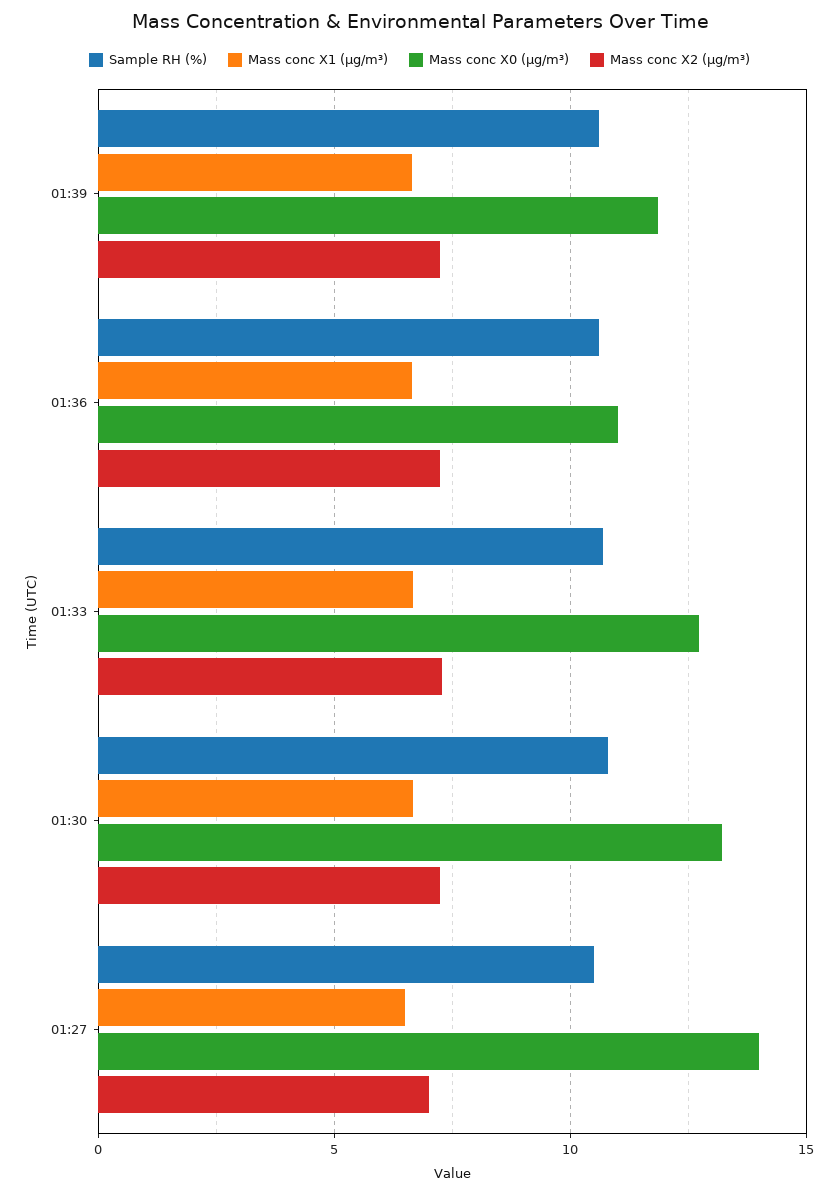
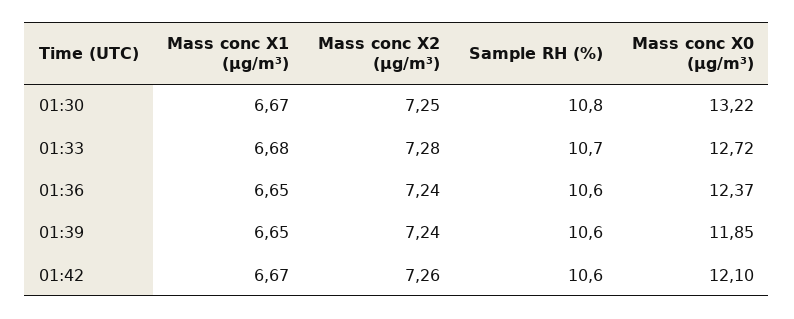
Mass conc X0 (μg/m³), 01:36: 11 -> 12.37
Sample RH (%), 01:27: 10.5 -> none
Mass conc X1 (μg/m³), 01:27: 6.5 -> none
Mass conc X0 (μg/m³), 01:27: 14 -> none
Mass conc X2 (μg/m³), 01:27: 7 -> none
Mass conc X1 (μg/m³), 01:42: none -> 6.67
Mass conc X2 (μg/m³), 01:42: none -> 7.26
Sample RH (%), 01:42: none -> 10.6
Mass conc X0 (μg/m³), 01:42: none -> 12.1

